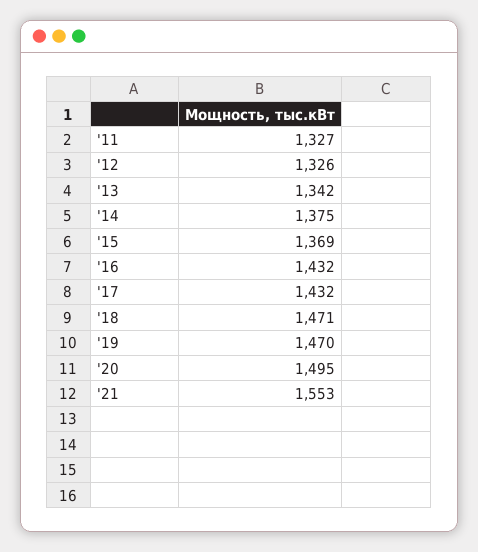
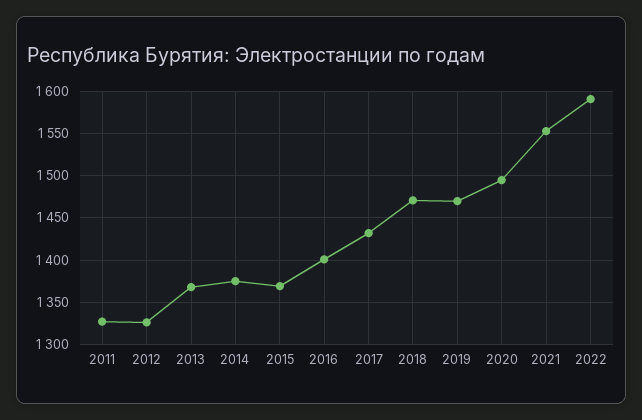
'13: 1342 -> 1370
'16: 1432 -> 1400
2022: none -> 1590

